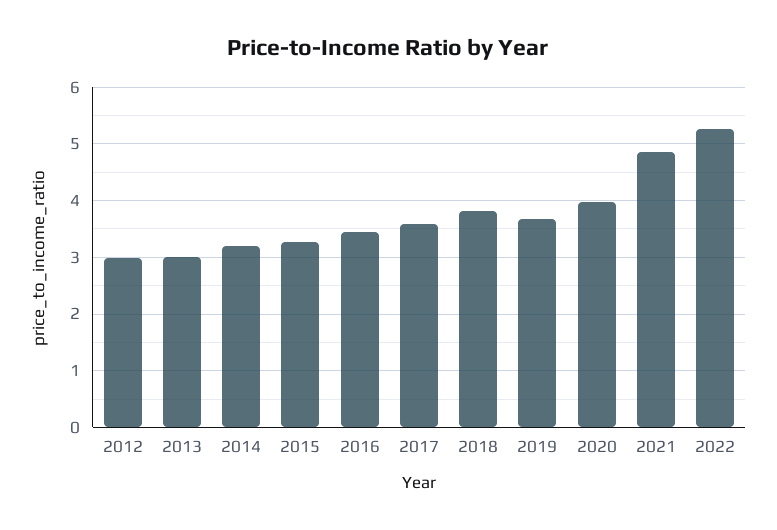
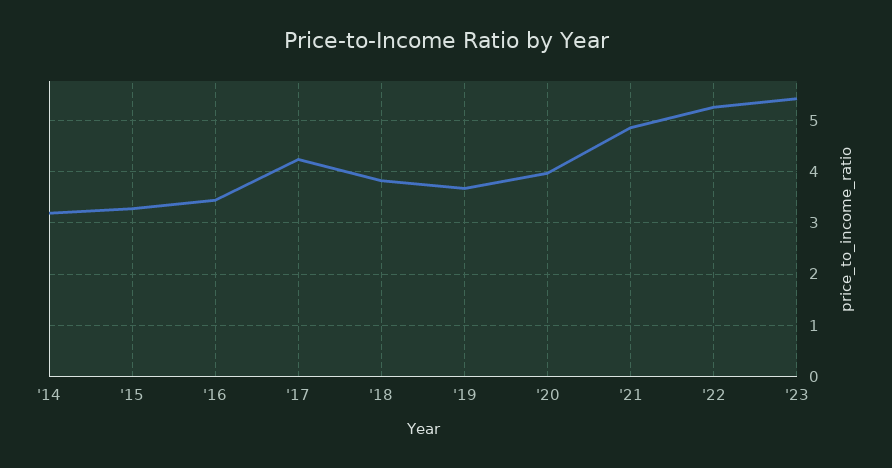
2012: 3 -> none
2013: 3 -> none
2017: 3.6 -> 4.2
'23: none -> 5.4

